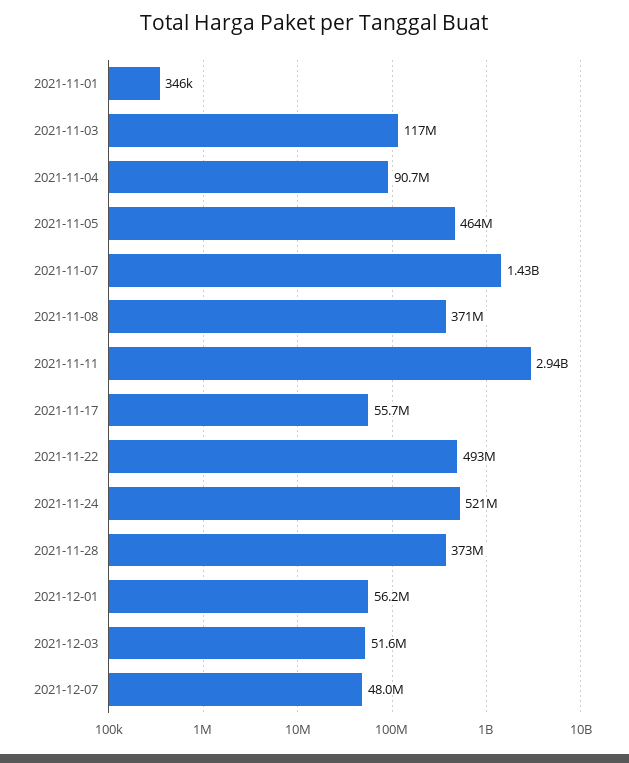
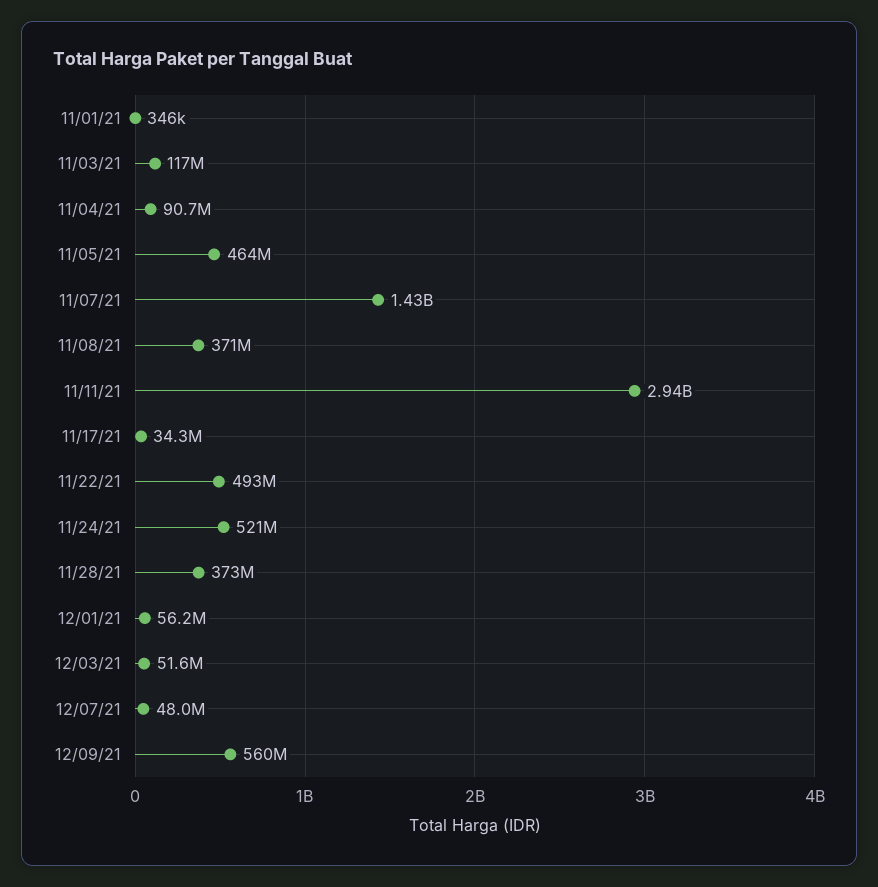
2021-11-17: 55700000 -> 34300000
12/09/21: none -> 560000000

